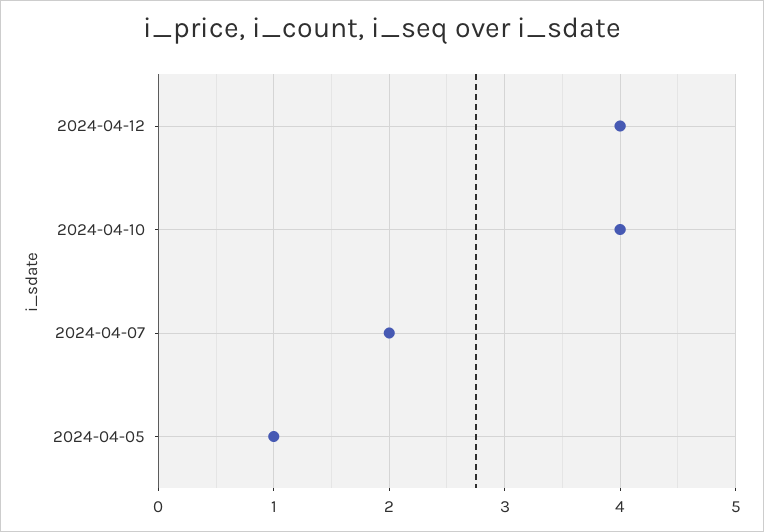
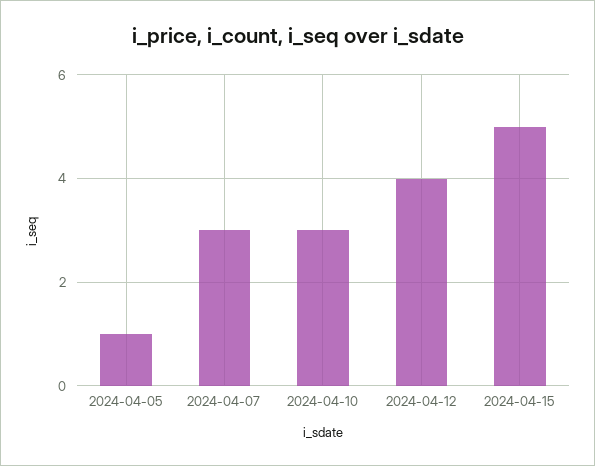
2024-04-10: 4 -> 3
2024-04-07: 2 -> 3
2024-04-15: none -> 5

